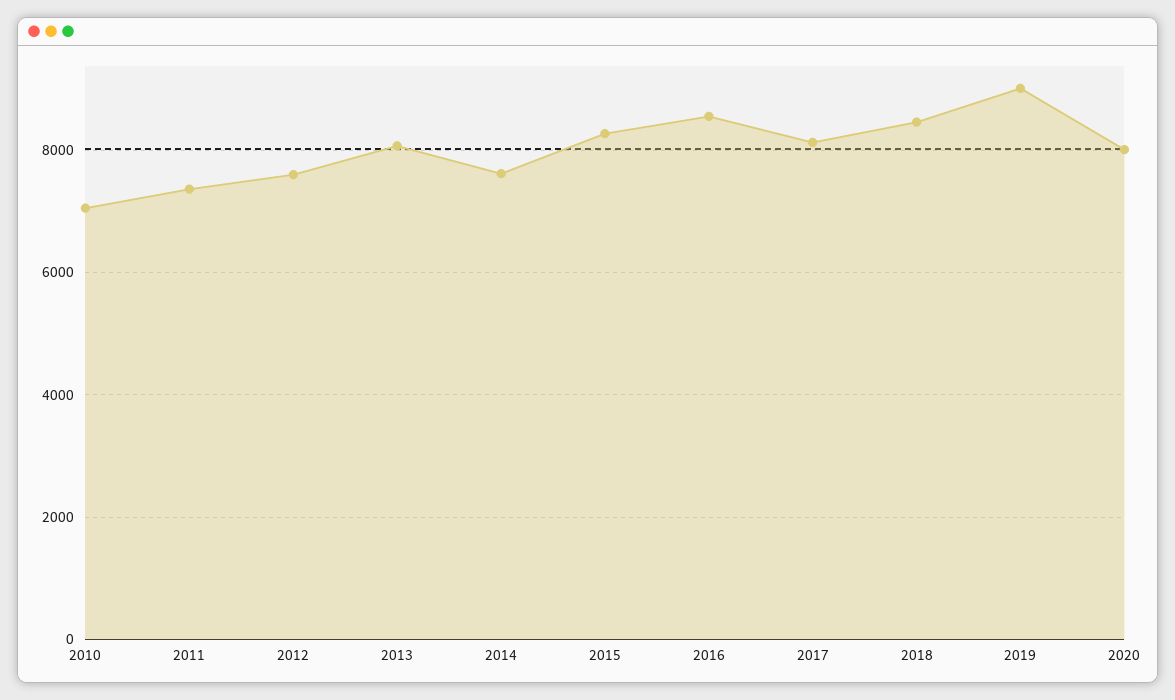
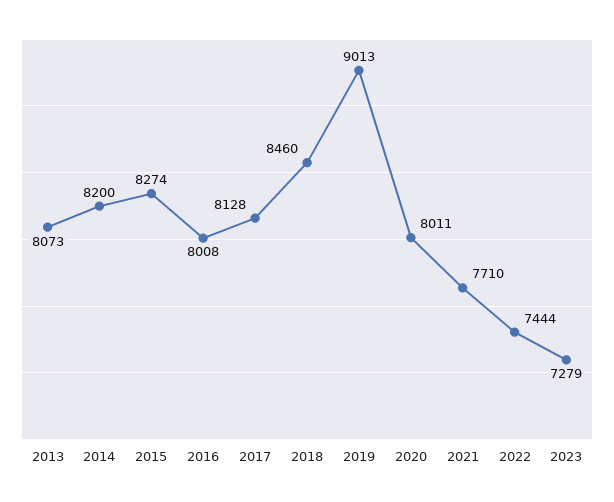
2010: 7000 -> none
2011: 7400 -> none
2012: 7600 -> none
2014: 7600 -> 8200
2016: 8600 -> 8008
2021: none -> 7710
2022: none -> 7444
2023: none -> 7279

